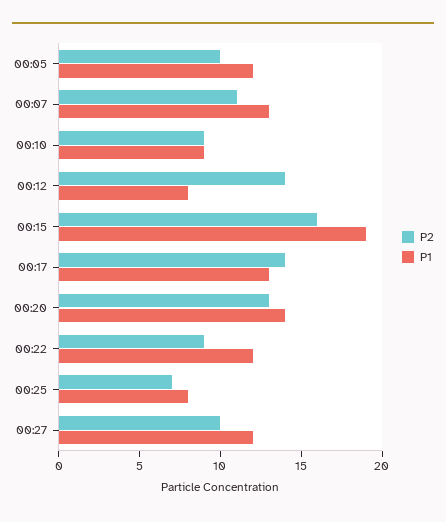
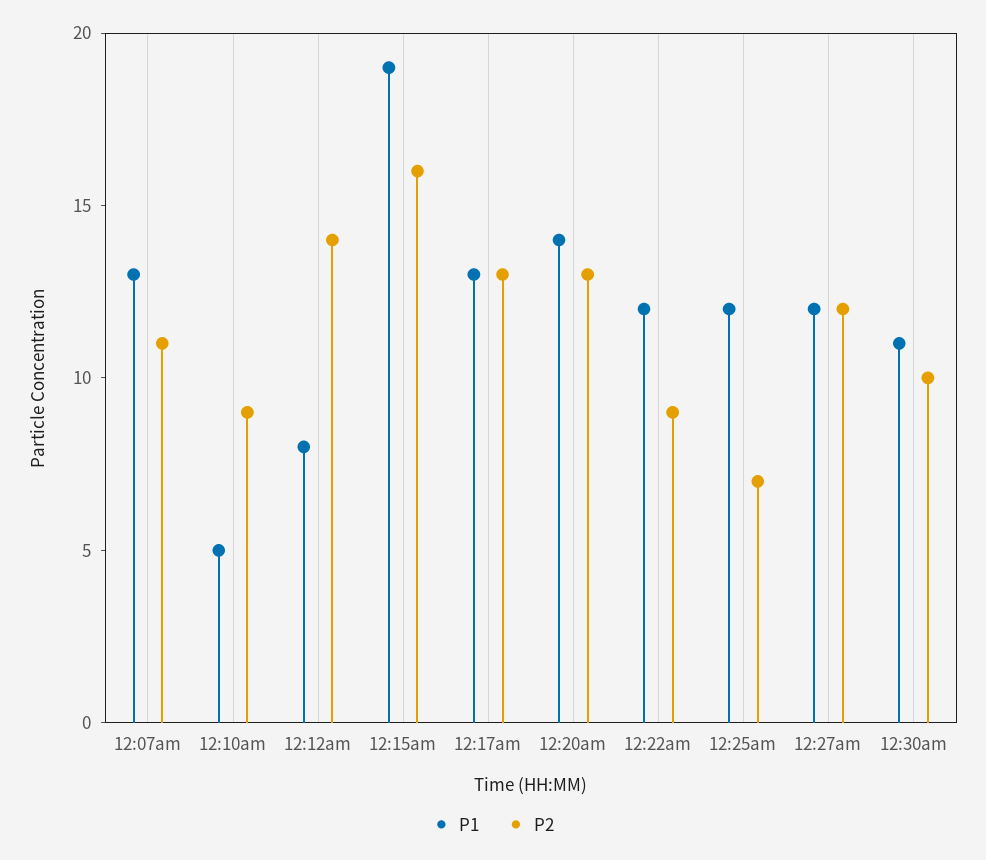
P2, 00:05: 10 -> none
P1, 00:05: 12 -> none
P1, 00:10: 9 -> 5
P2, 00:17: 14 -> 13
P1, 00:25: 8 -> 12
P2, 00:27: 10 -> 12
P1, 12:30am: none -> 11
P2, 12:30am: none -> 10

